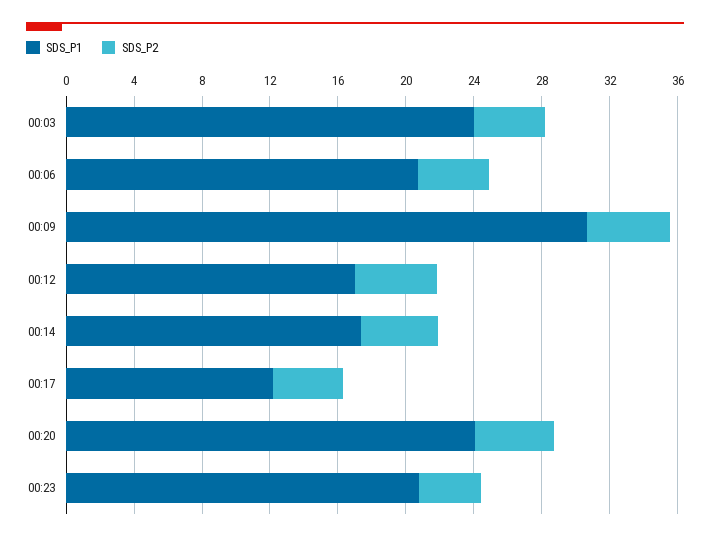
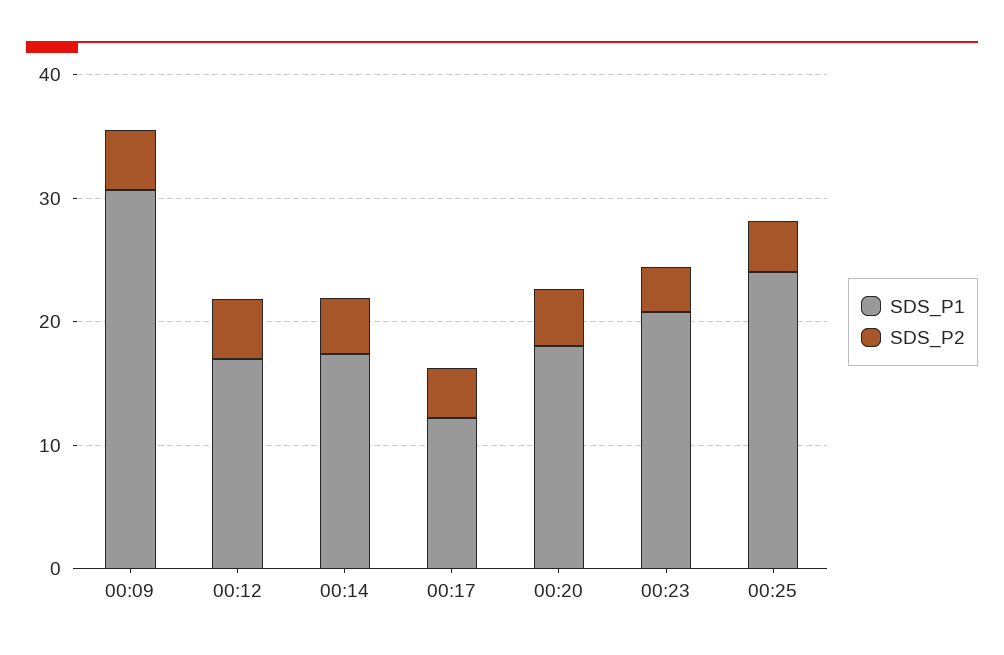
SDS_P1, 00:03: 24 -> none
SDS_P2, 00:03: 4 -> none
SDS_P1, 00:06: 21 -> none
SDS_P2, 00:06: 4 -> none
SDS_P1, 00:20: 24 -> 18
SDS_P1, 00:25: none -> 24
SDS_P2, 00:25: none -> 4

